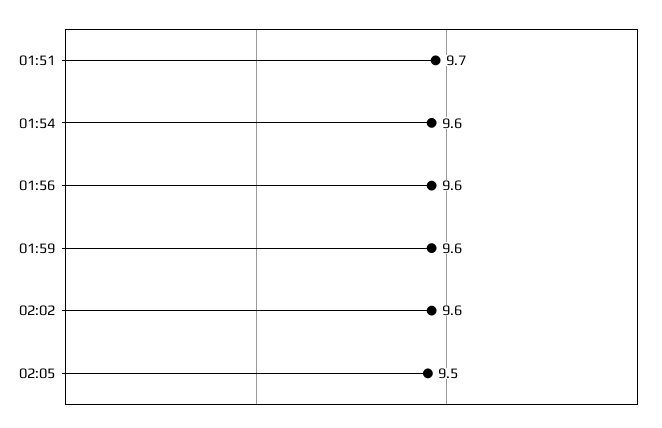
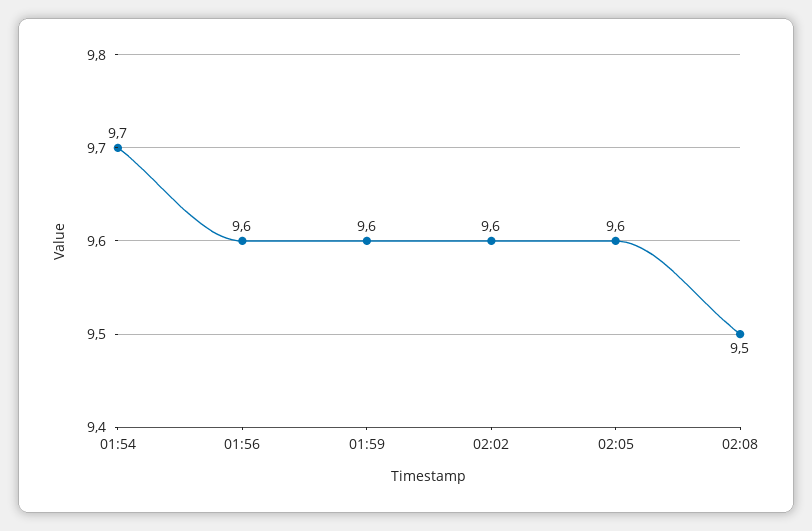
01:51: 9.7 -> none
01:54: 9.6 -> 9.7
02:05: 9.5 -> 9.6
02:08: none -> 9.5

